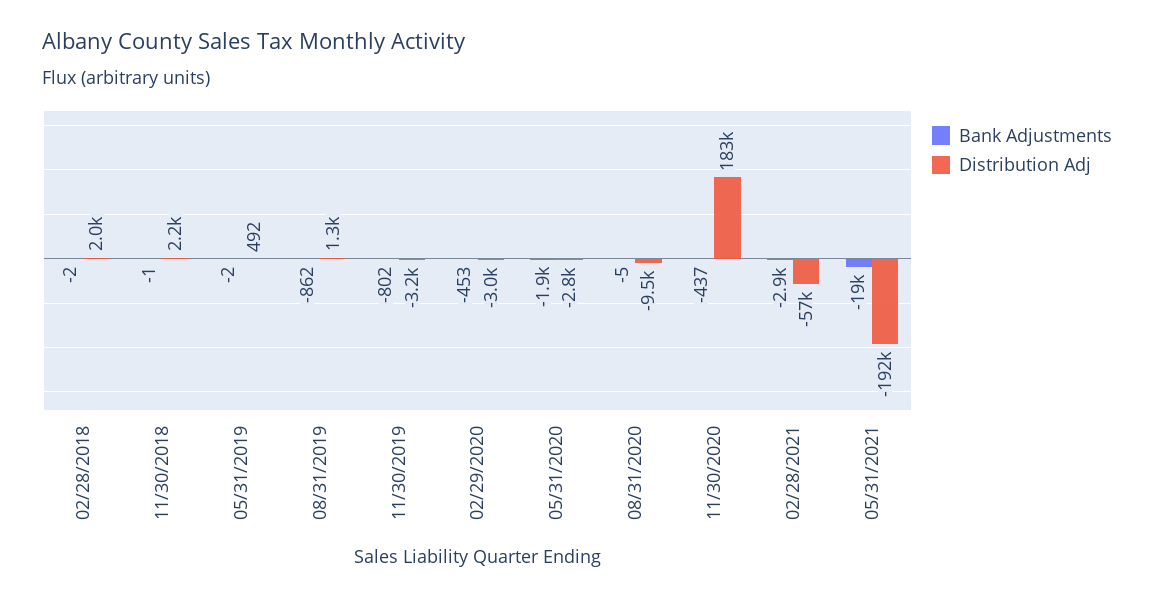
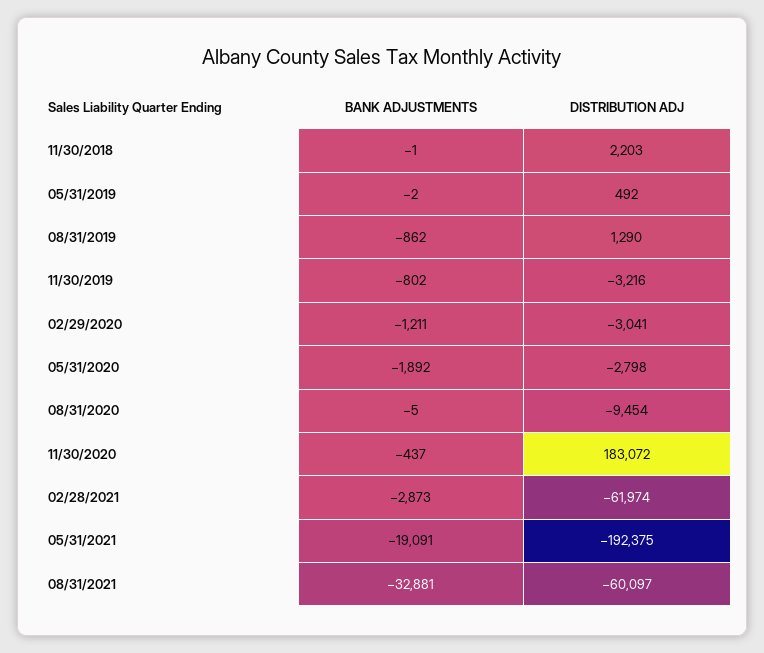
Bank Adjustments, 02/28/2018: -2 -> none
Distribution Adj, 02/28/2018: 2000 -> none
Bank Adjustments, 02/29/2020: -453 -> -1211
Distribution Adj, 02/28/2021: -57000 -> -61974
Bank Adjustments, 08/31/2021: none -> -32881
Distribution Adj, 08/31/2021: none -> -60097

